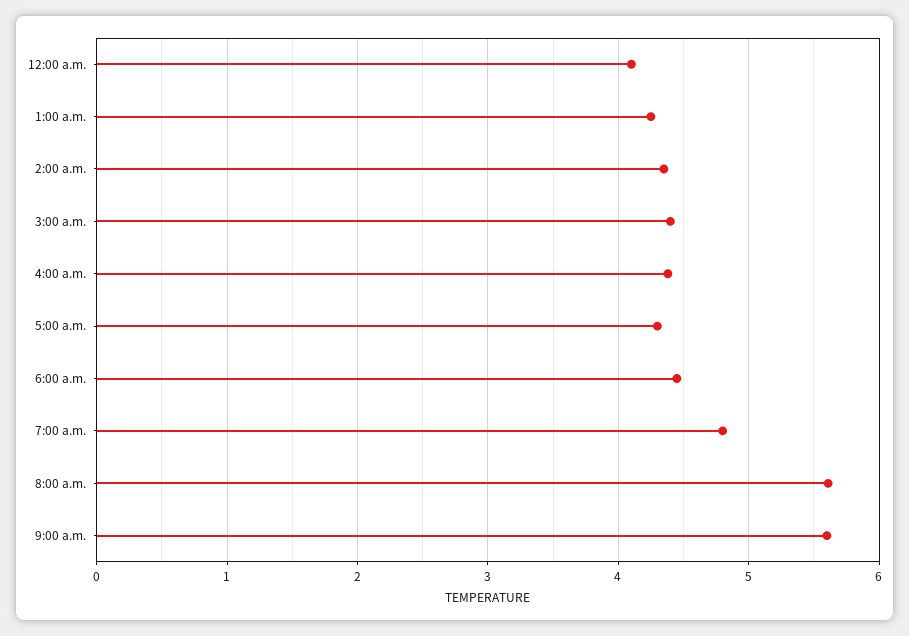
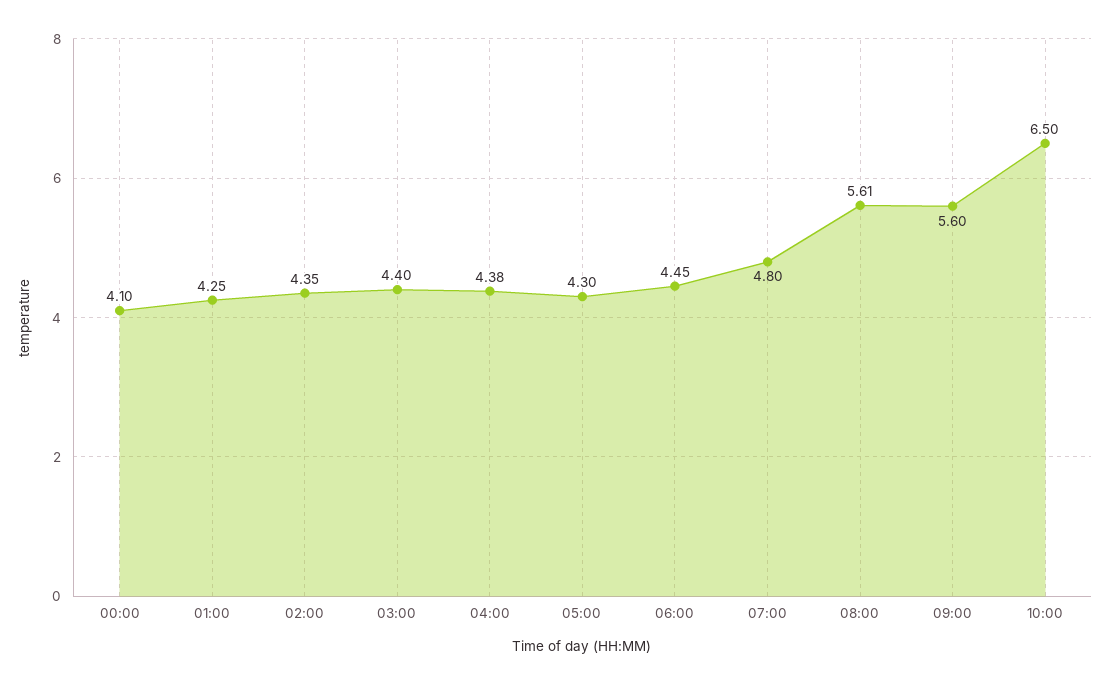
10:00: none -> 6.5

